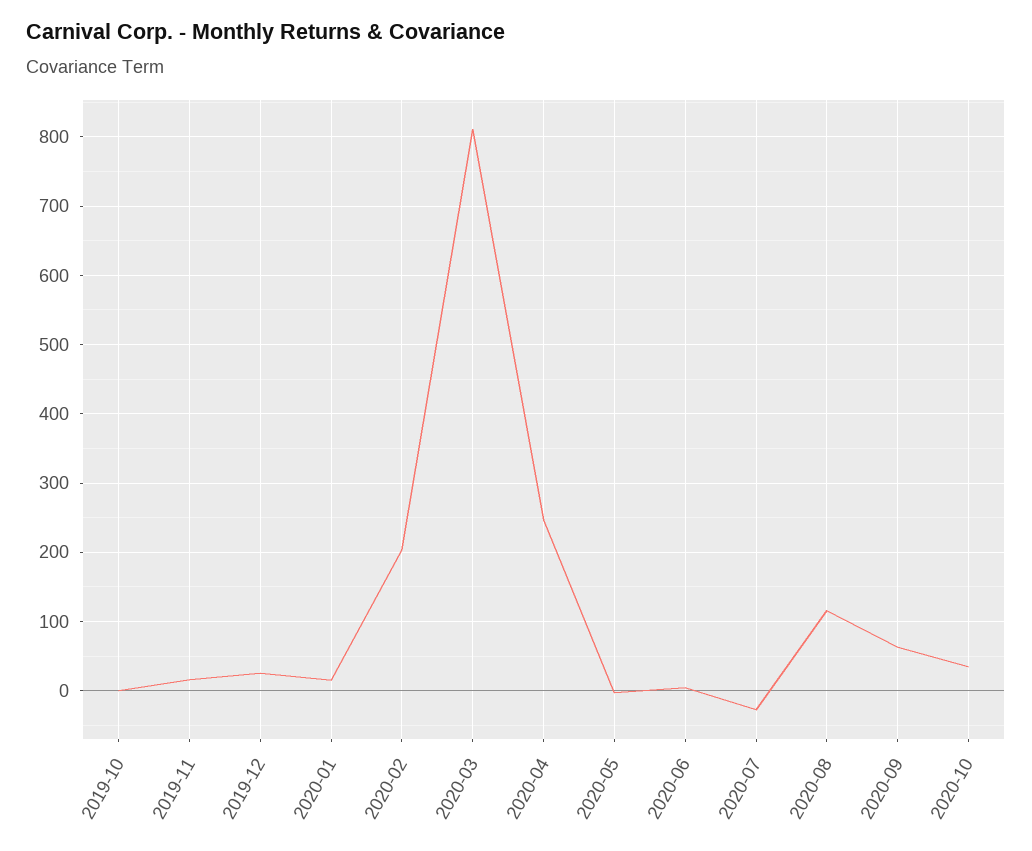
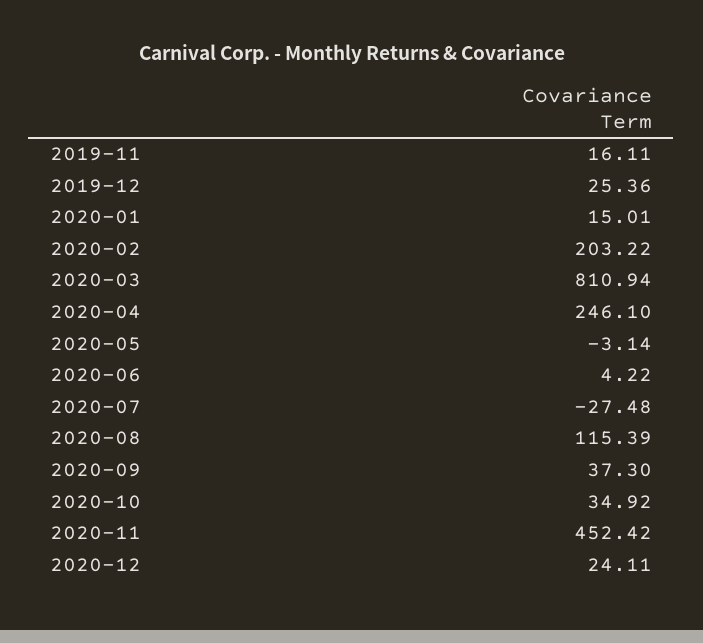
2019-10: 0 -> none
2020-09: 60 -> 37.3
2020-11: none -> 452.42
2020-12: none -> 24.11

